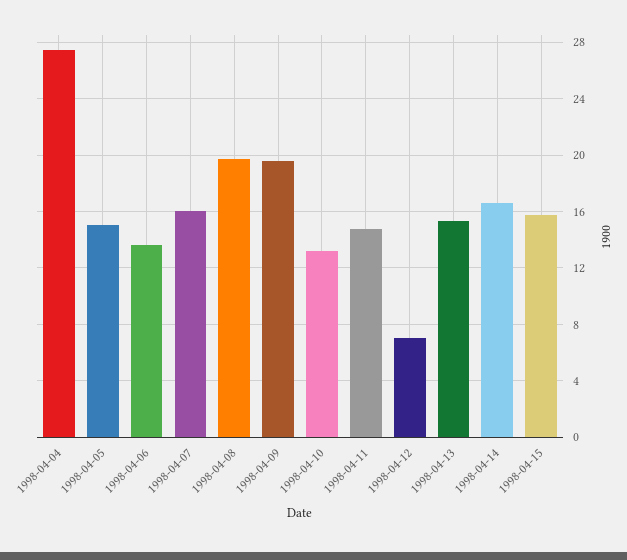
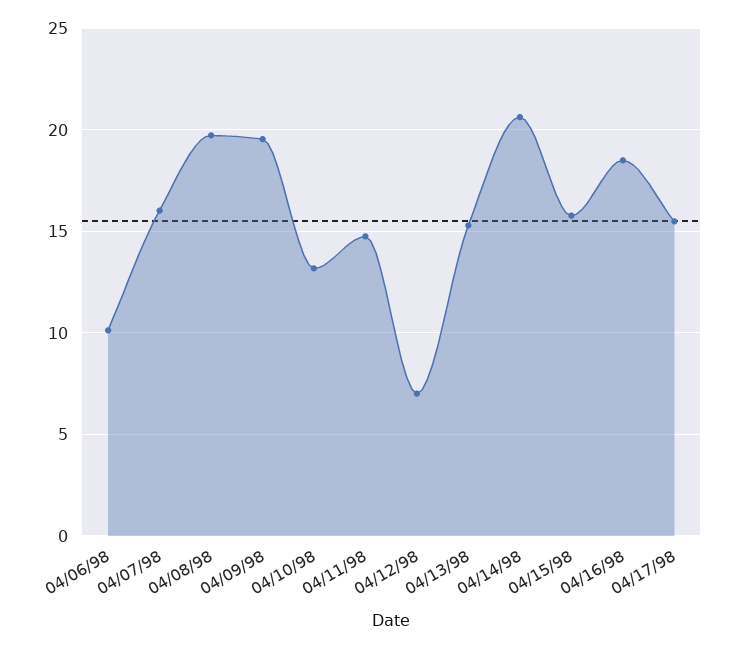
1998-04-04: 27.5 -> none
1998-04-05: 15 -> none
1998-04-06: 13.5 -> 10
1998-04-14: 16.5 -> 20.5
04/16/98: none -> 18.5
04/17/98: none -> 15.5

